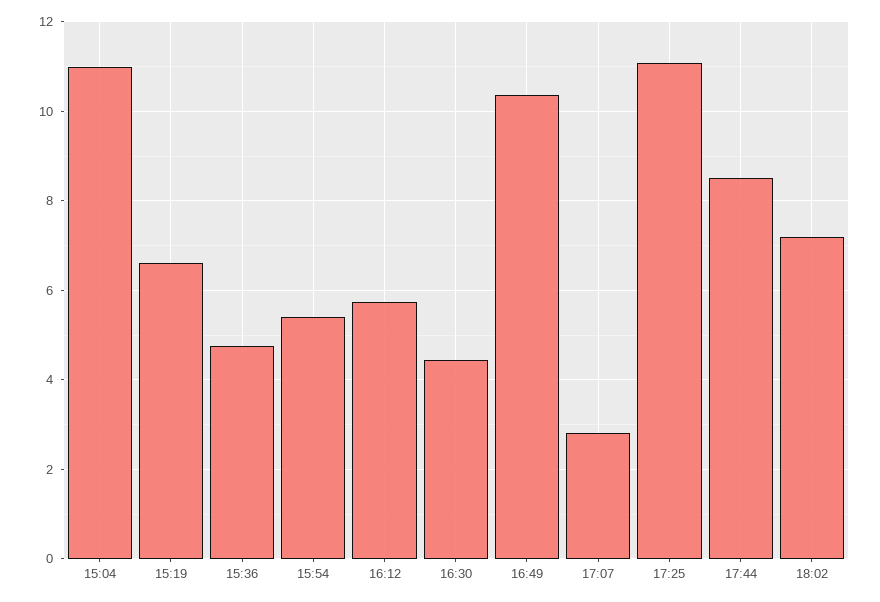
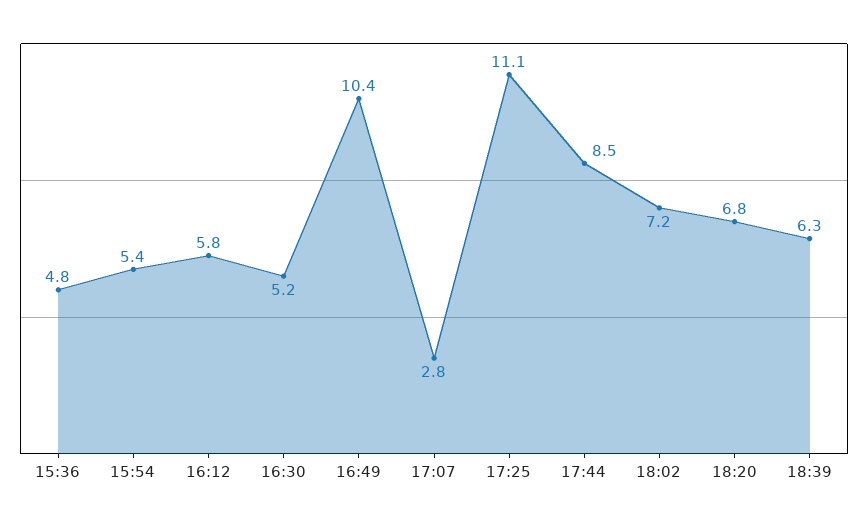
15:04: 11 -> none
15:19: 6.6 -> none
16:30: 4.4 -> 5.2
18:20: none -> 6.8
18:39: none -> 6.3

